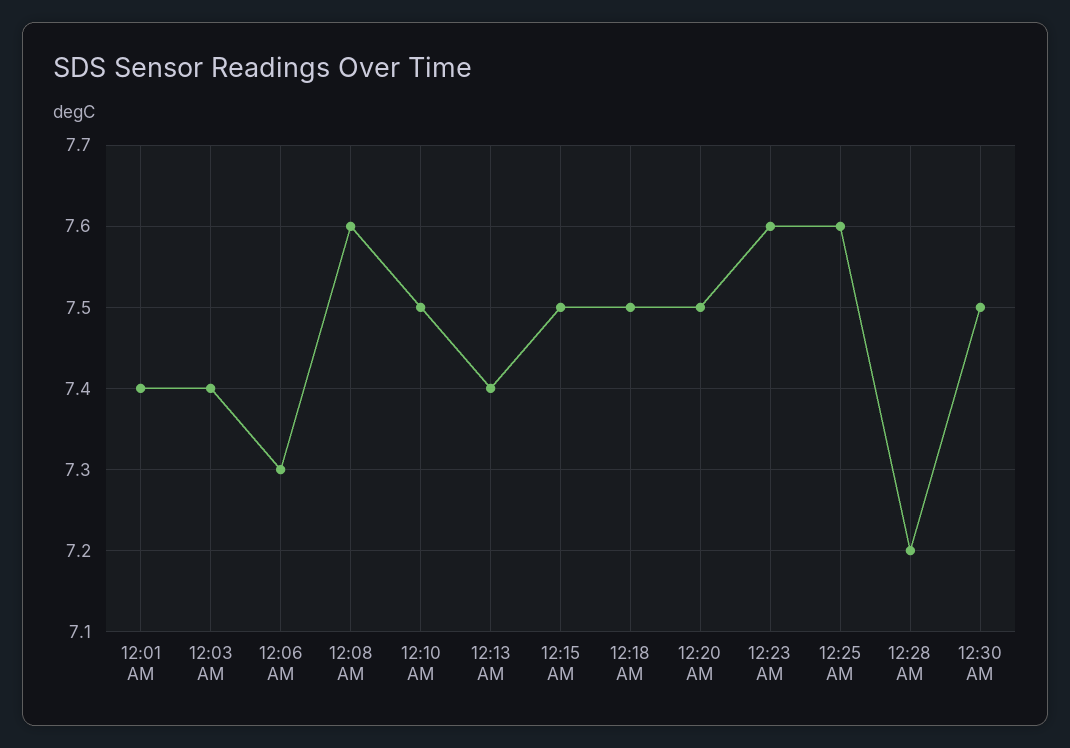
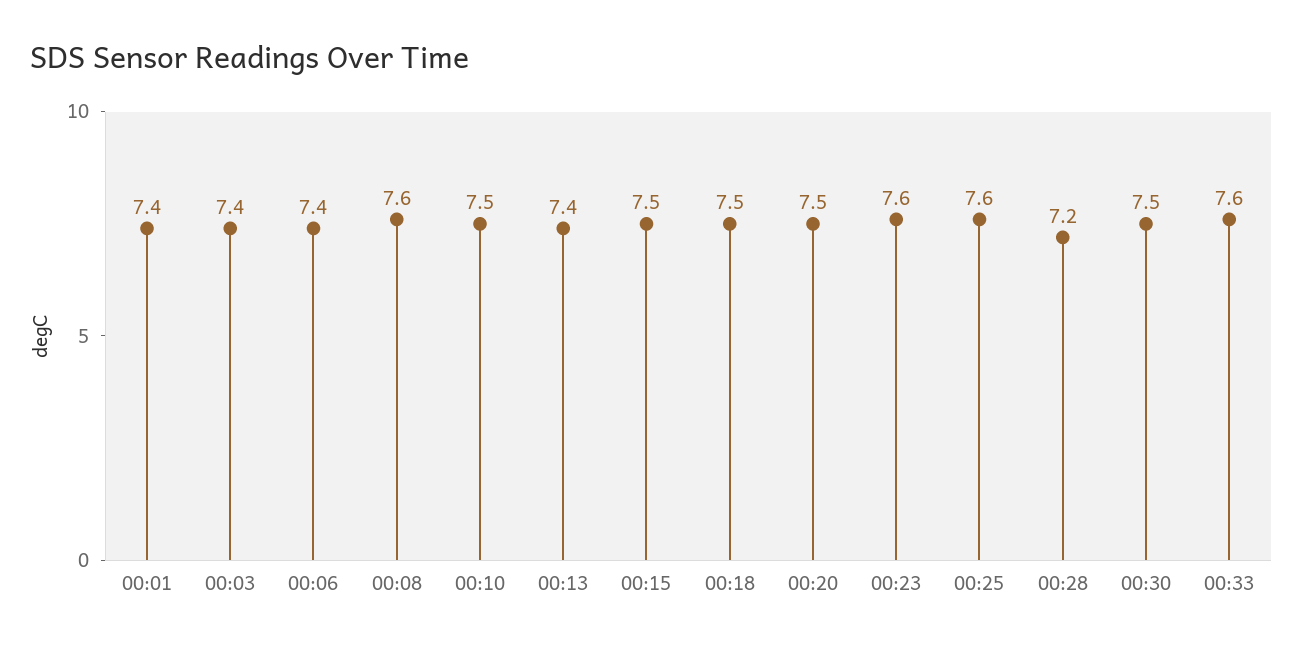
12:06 AM: 7.3 -> 7.4
00:33: none -> 7.6

